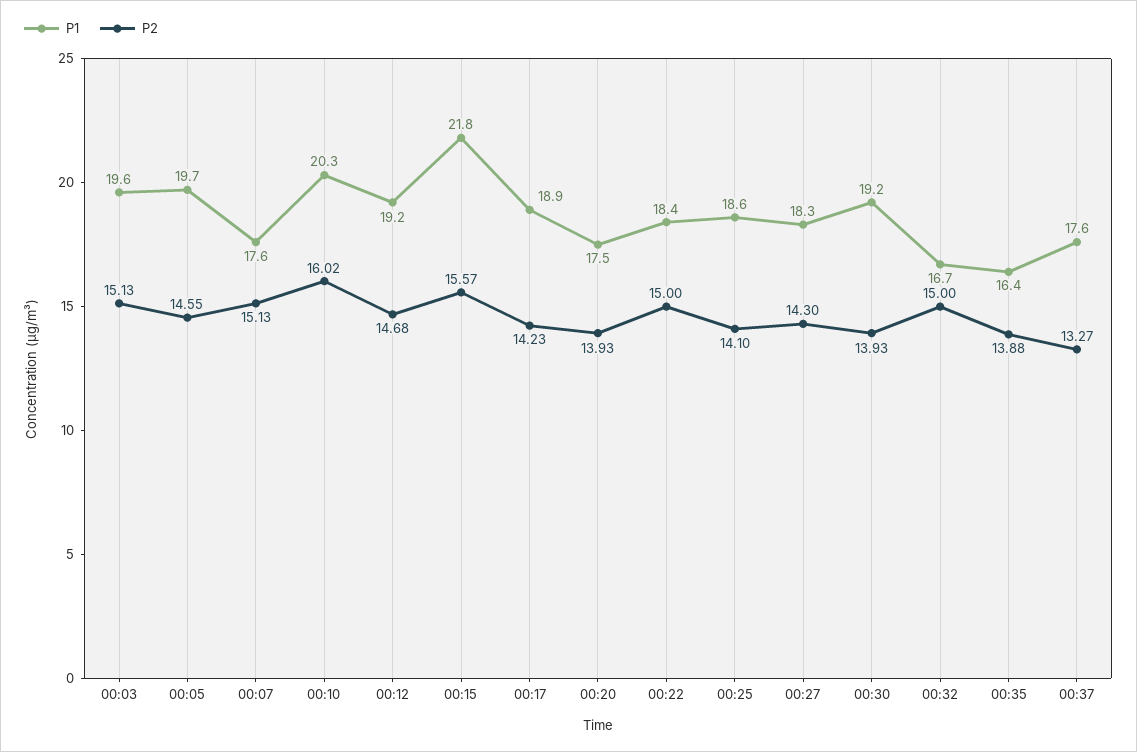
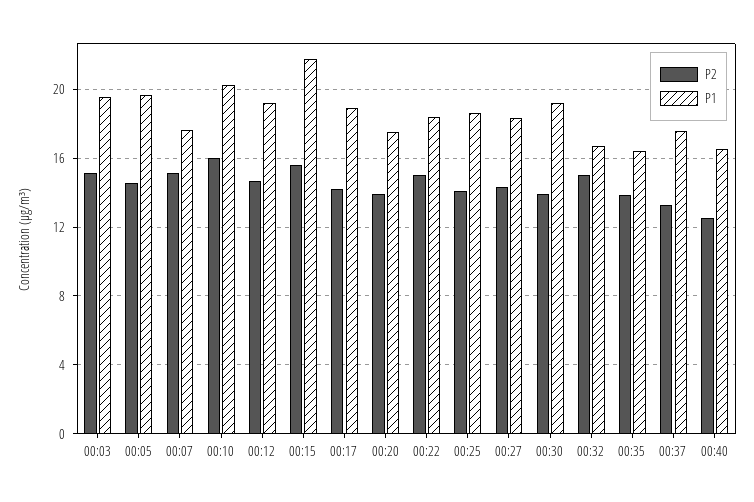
P2, 00:40: none -> 12.5
P1, 00:40: none -> 16.5

